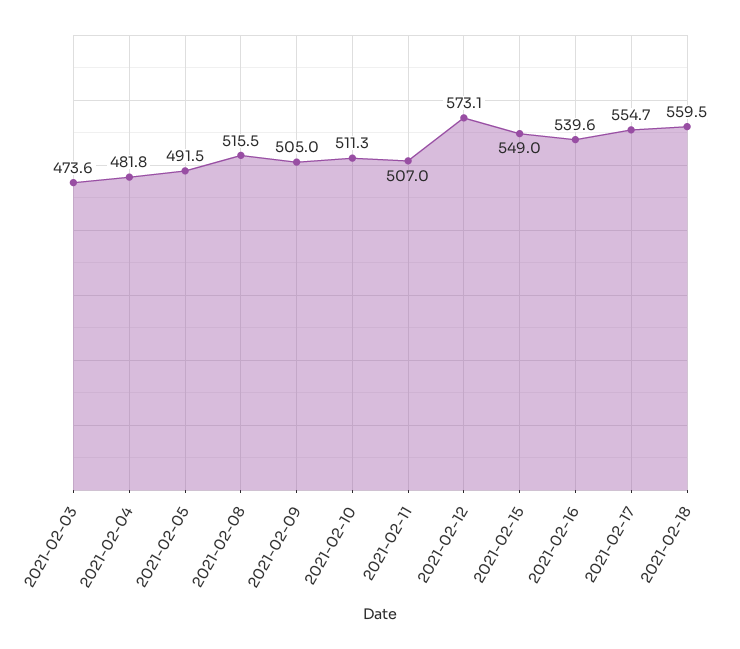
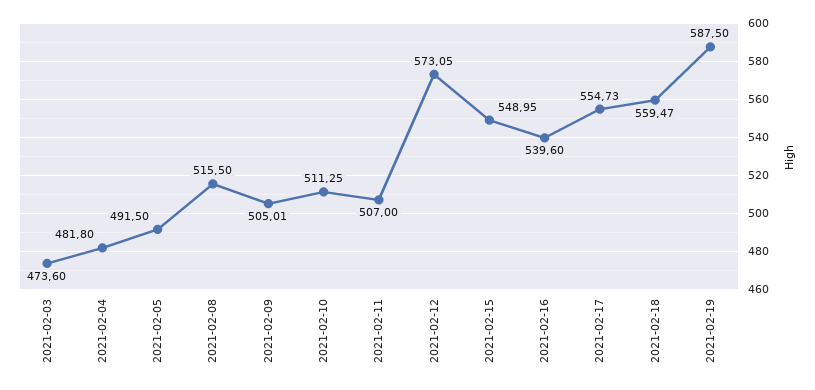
2021-02-19: none -> 587.5

